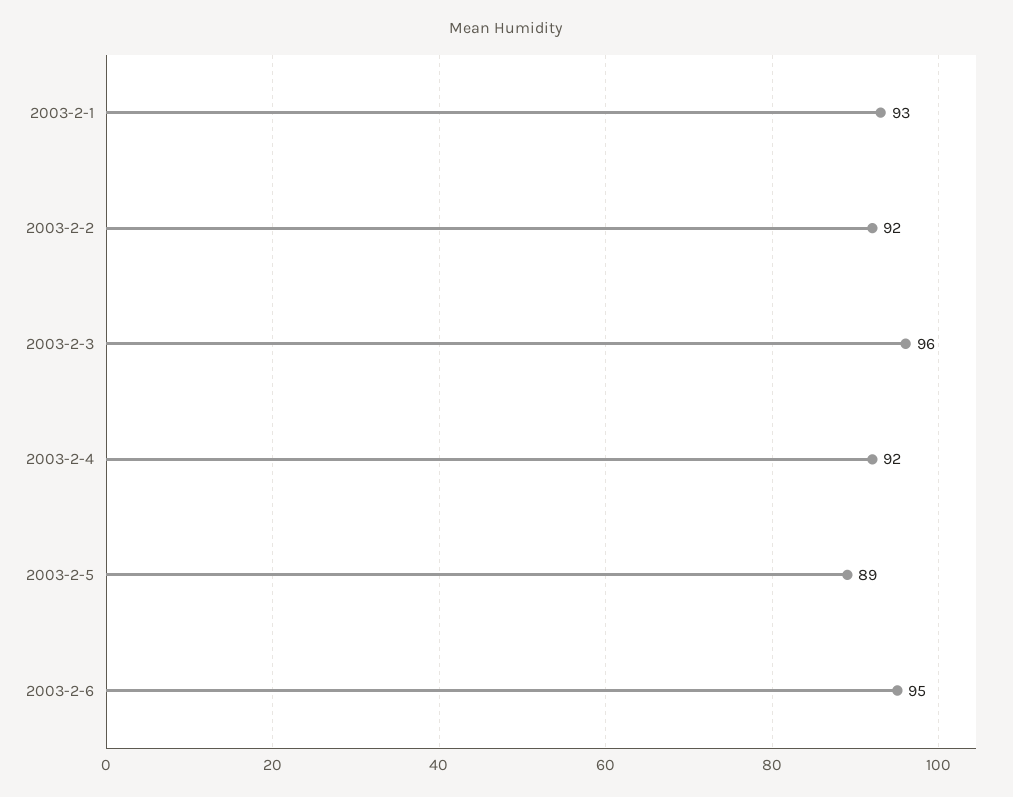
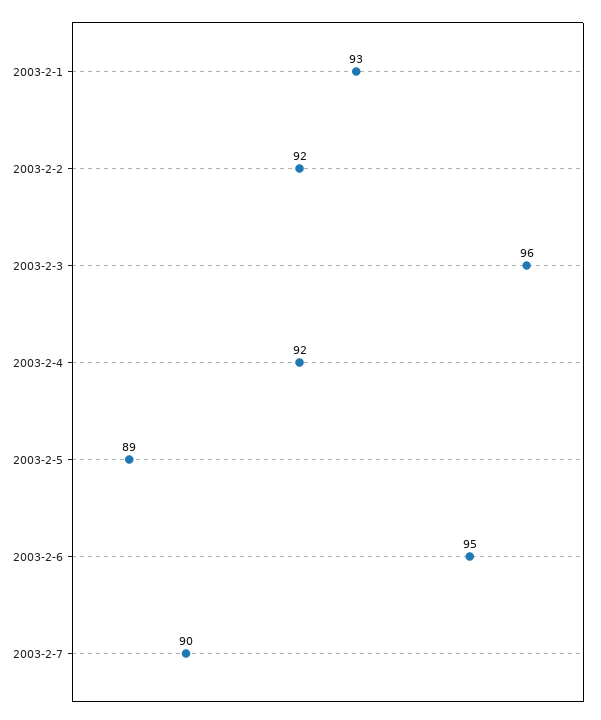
2003-2-7: none -> 90

